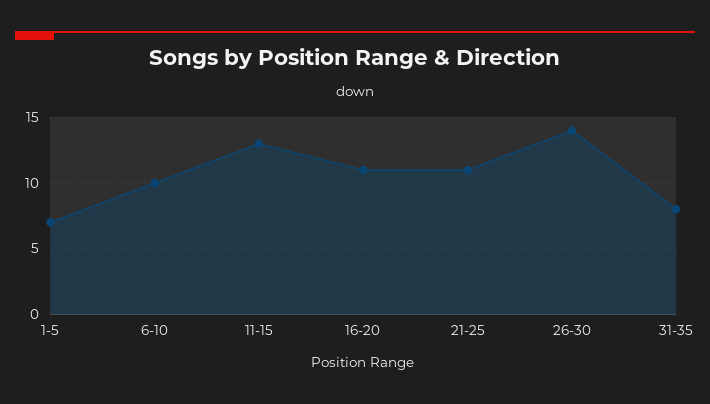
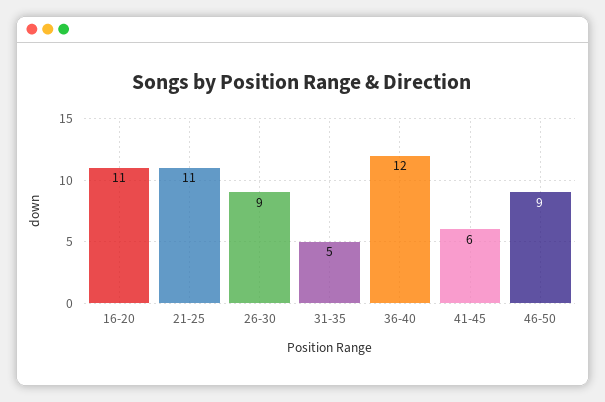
1-5: 7 -> none
6-10: 10 -> none
11-15: 13 -> none
26-30: 14 -> 9
31-35: 8 -> 5
36-40: none -> 12
41-45: none -> 6
46-50: none -> 9

